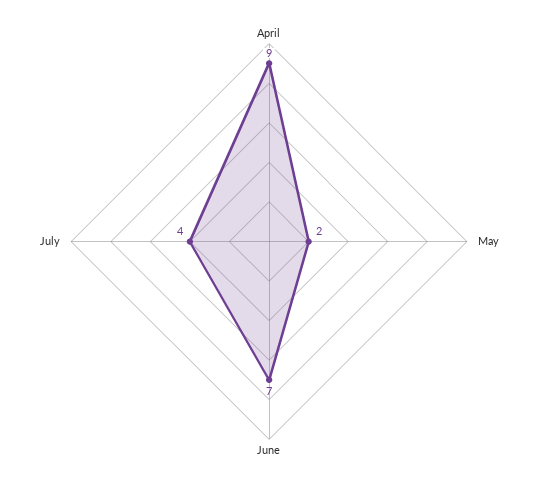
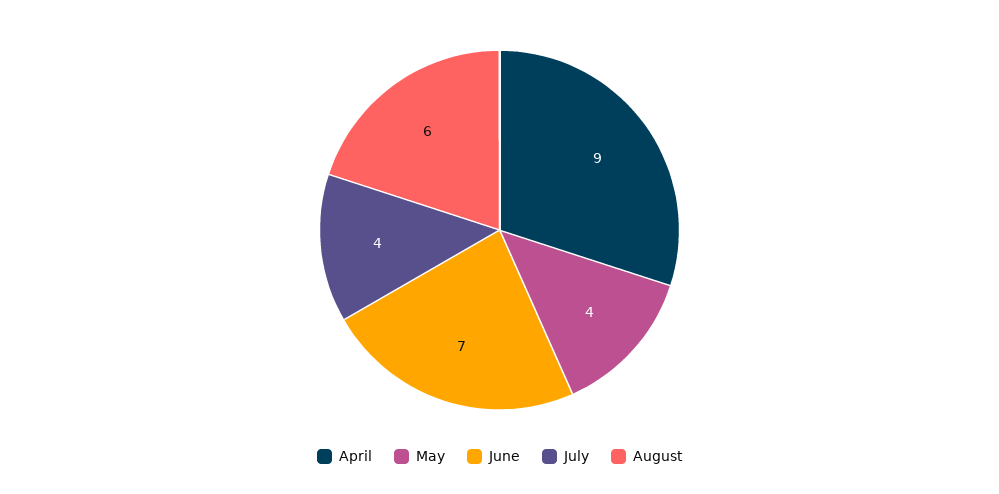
May: 2 -> 4
August: none -> 6

